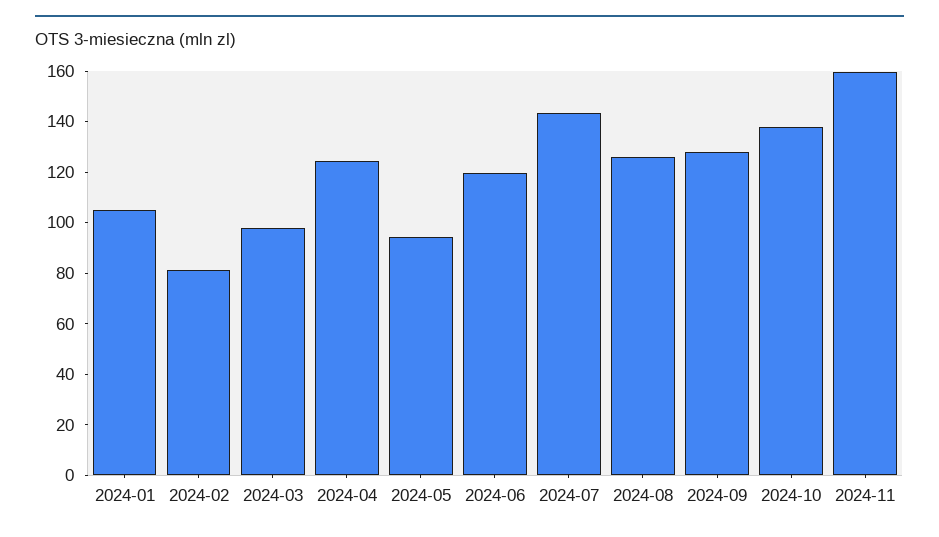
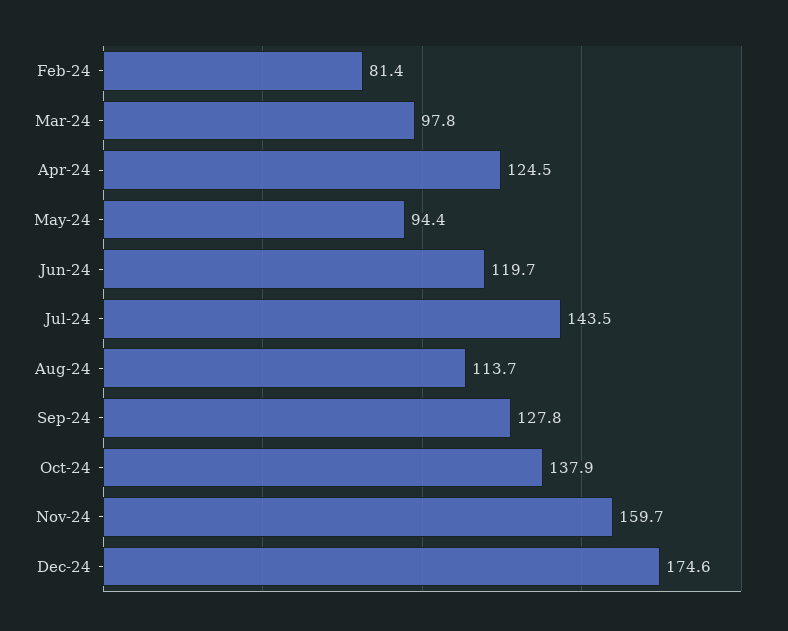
2024-01: 105 -> none
2024-08: 125 -> 113.7
Dec-24: none -> 174.6

